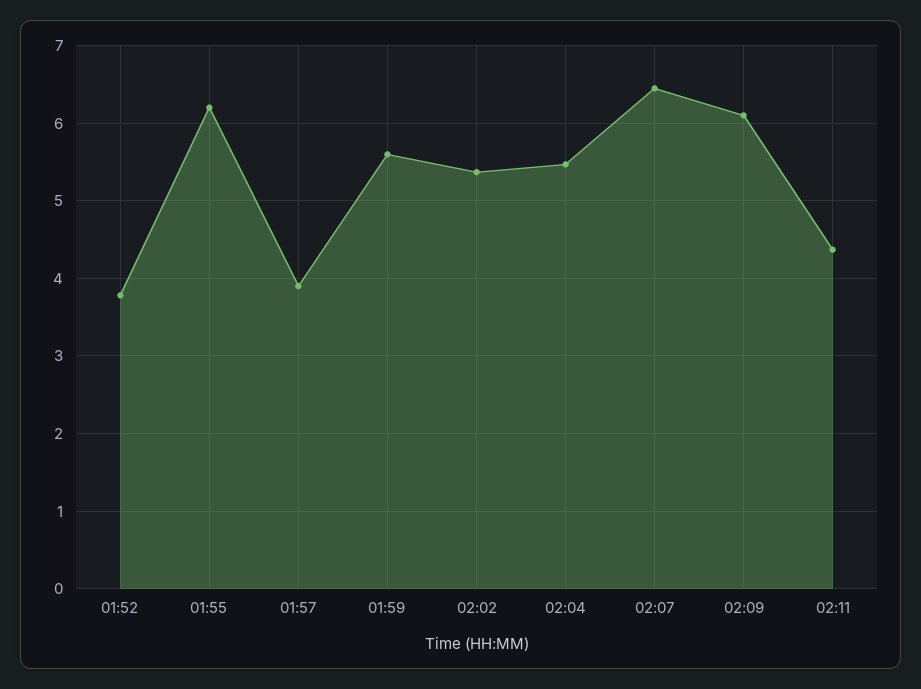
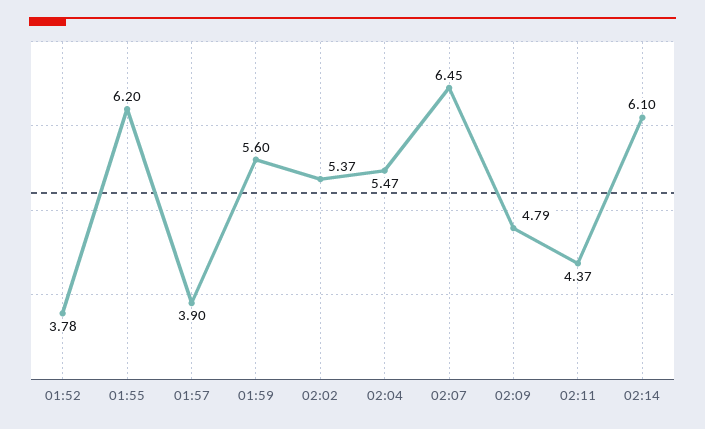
02:09: 6.1 -> 4.79
02:14: none -> 6.1

